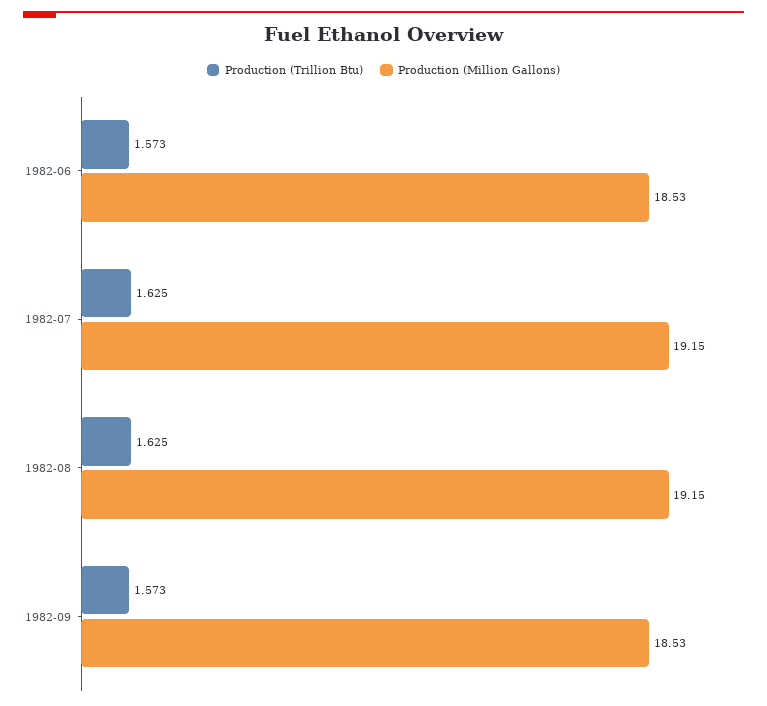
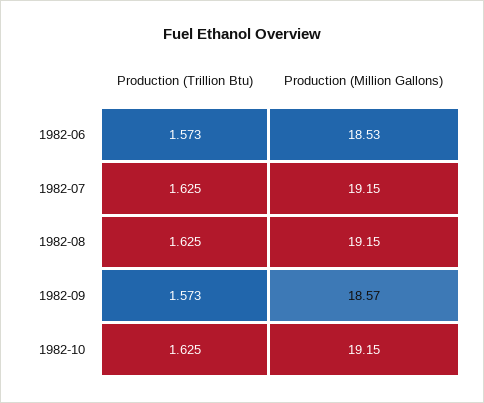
Production (Million Gallons), 1982-09: 18.53 -> 18.57
Production (Trillion Btu), 1982-10: none -> 1.625
Production (Million Gallons), 1982-10: none -> 19.15

